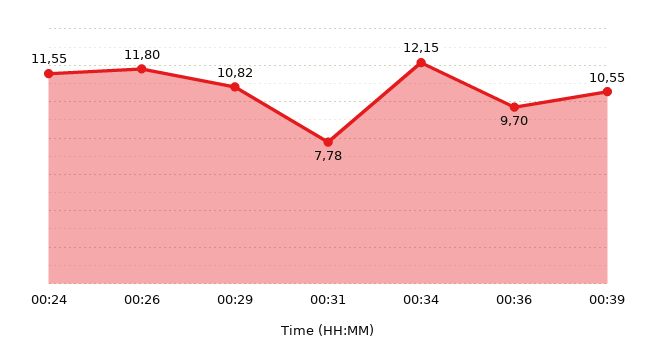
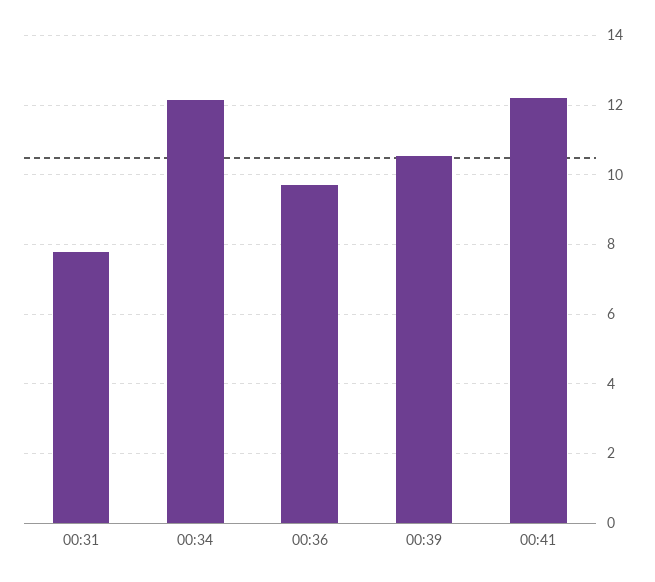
00:24: 11.55 -> none
00:26: 11.8 -> none
00:29: 10.82 -> none
00:41: none -> 12.2

